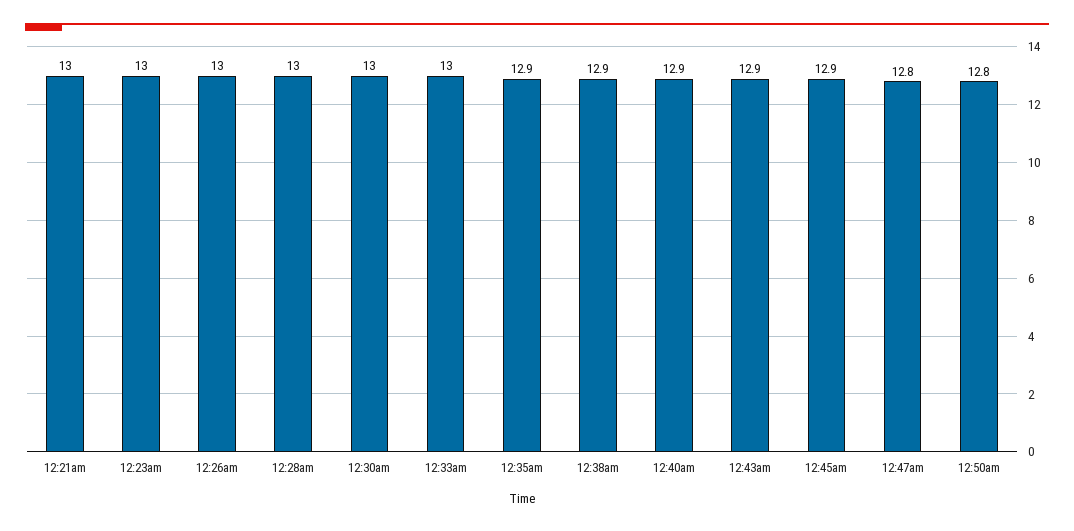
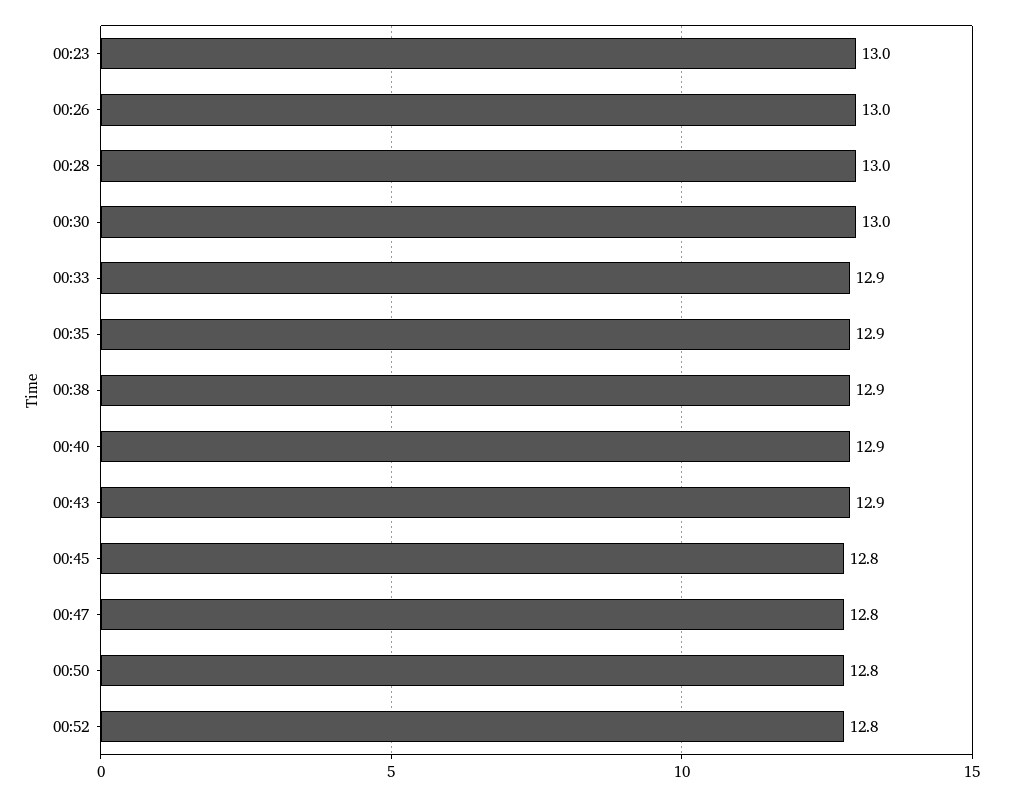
12:21am: 13 -> none
12:33am: 13 -> 12.9
12:45am: 12.9 -> 12.8
00:52: none -> 12.8

